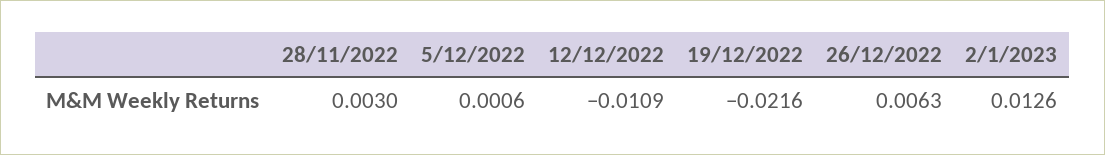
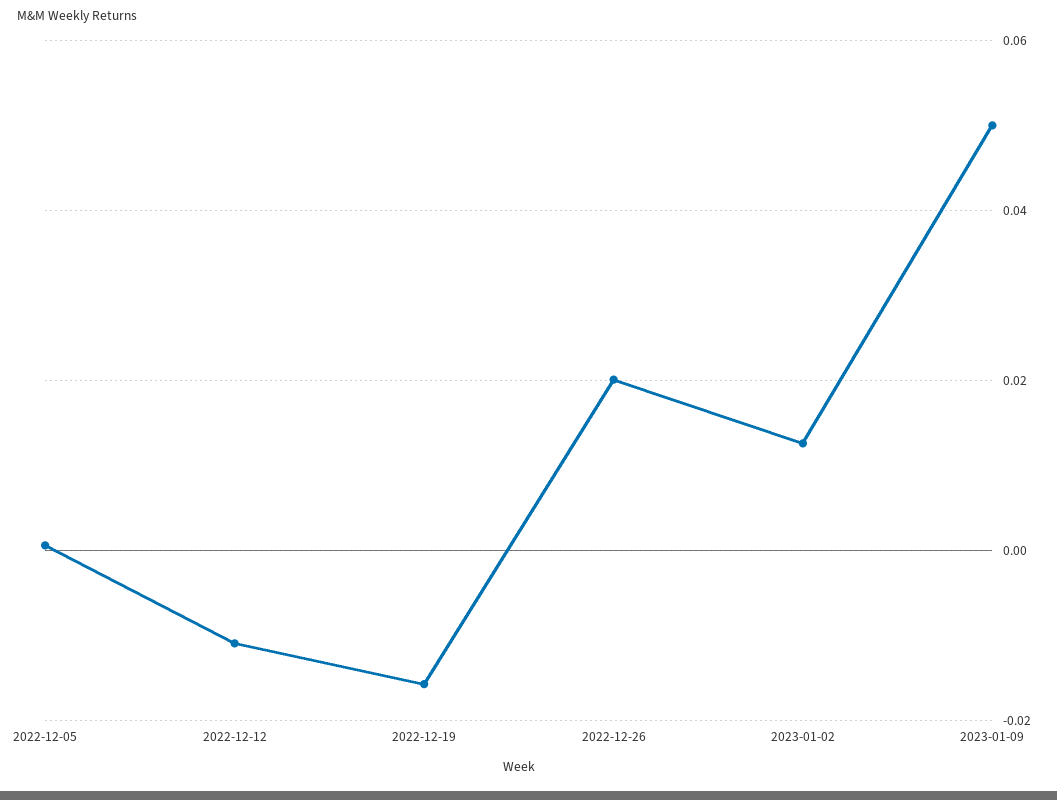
28/11/2022: 0.003 -> none
19/12/2022: -0.0216 -> -0.016
26/12/2022: 0.0063 -> 0.02
2023-01-09: none -> 0.05

